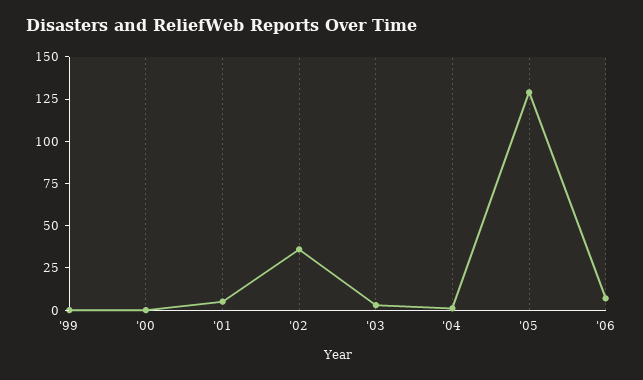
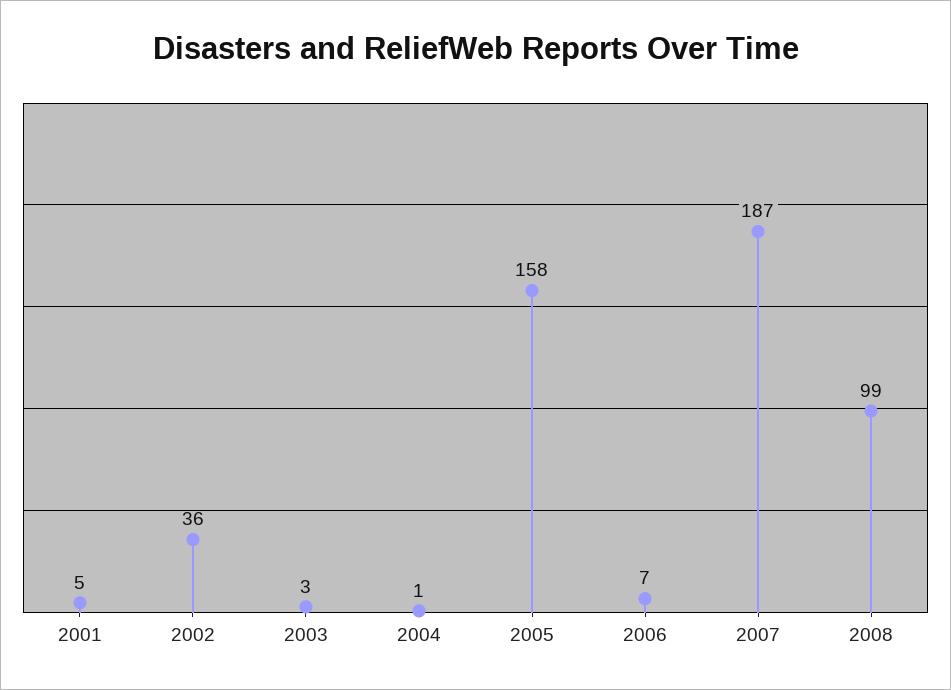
'99: 0 -> none
'00: 0 -> none
'05: 130 -> 158
2007: none -> 187
2008: none -> 99

